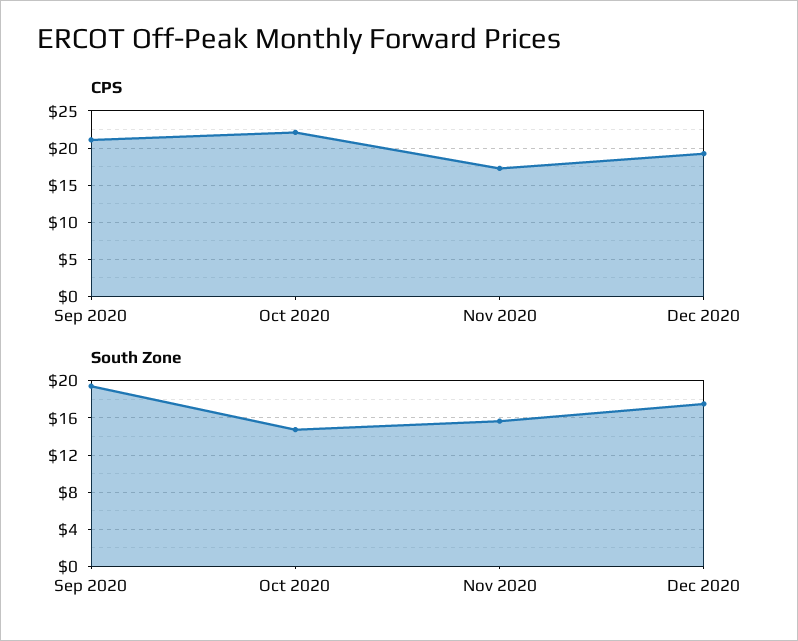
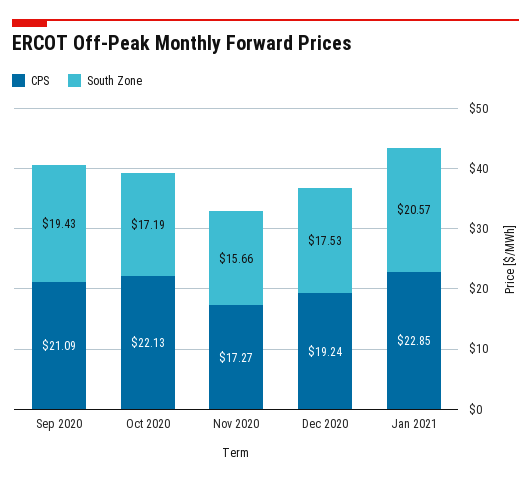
South Zone, Oct 2020: 15 -> 17.19
CPS, Jan 2021: none -> 22.85
South Zone, Jan 2021: none -> 20.57

